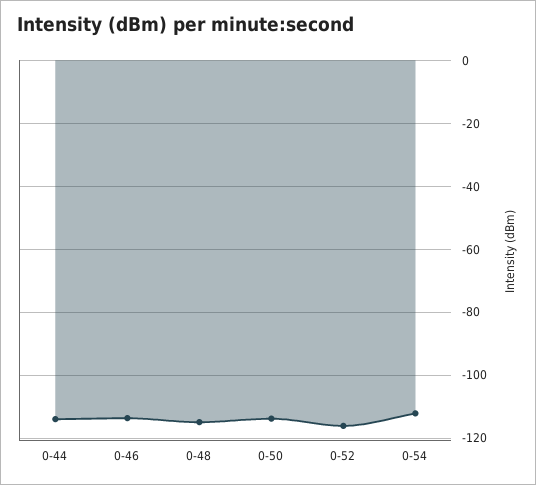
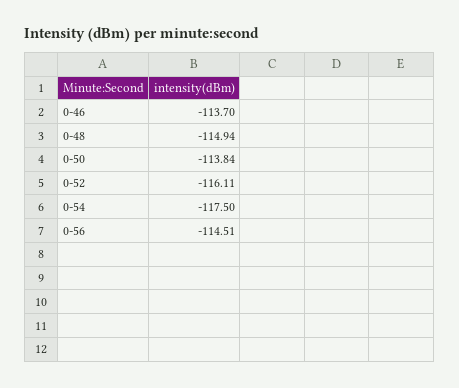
0-44: -114 -> none
0-54: -112 -> -117.5
0-56: none -> -114.51

